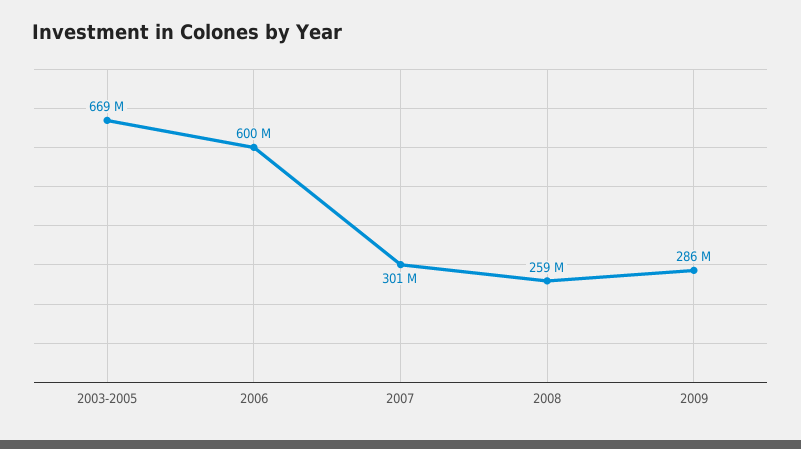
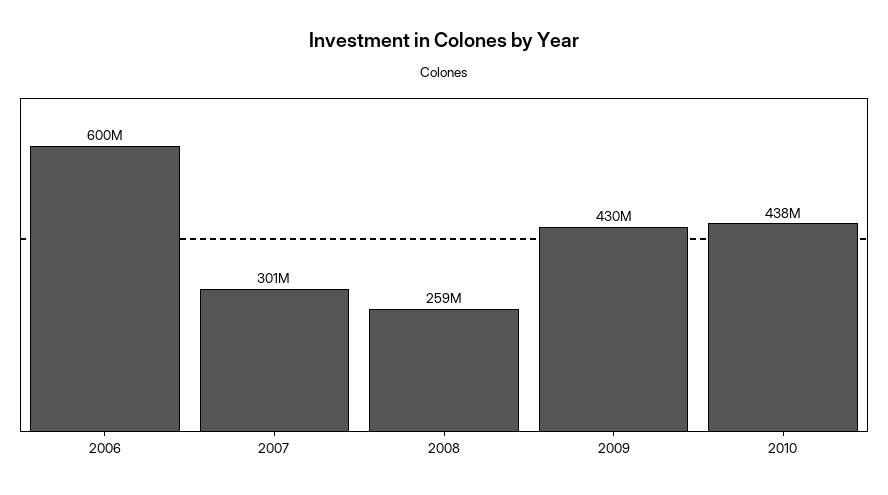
2003-2005: 669000000 -> none
2009: 286000000 -> 430000000
2010: none -> 438000000

